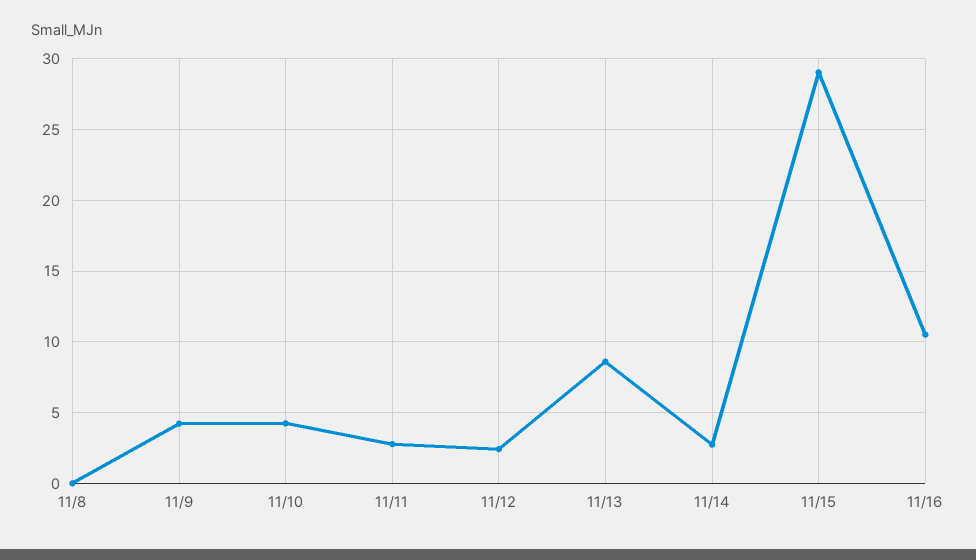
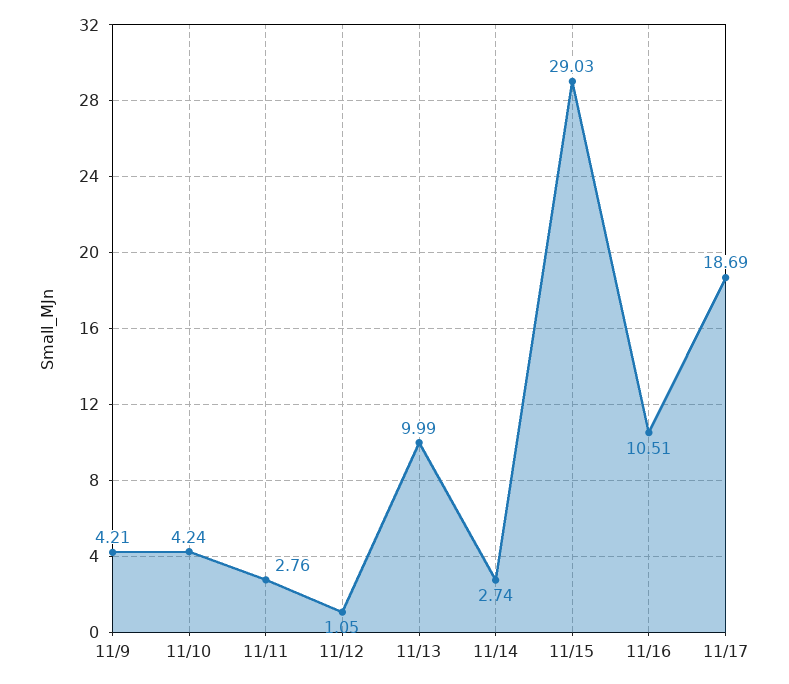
11/8: 0 -> none
11/12: 2.5 -> 1.05
11/13: 8.5 -> 9.99
11/17: none -> 18.69

